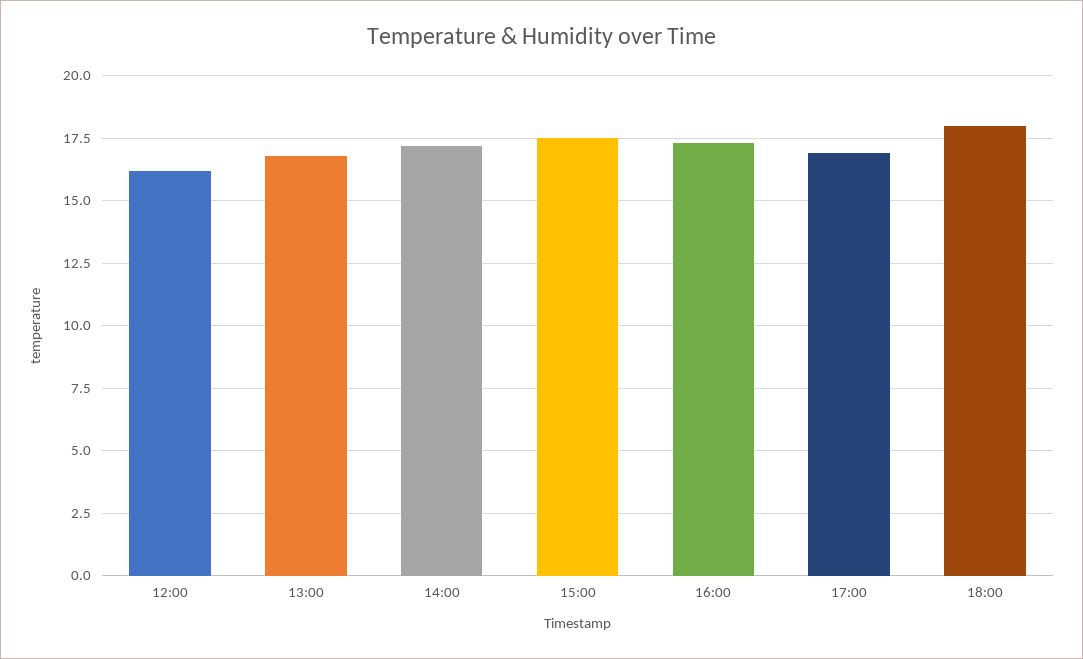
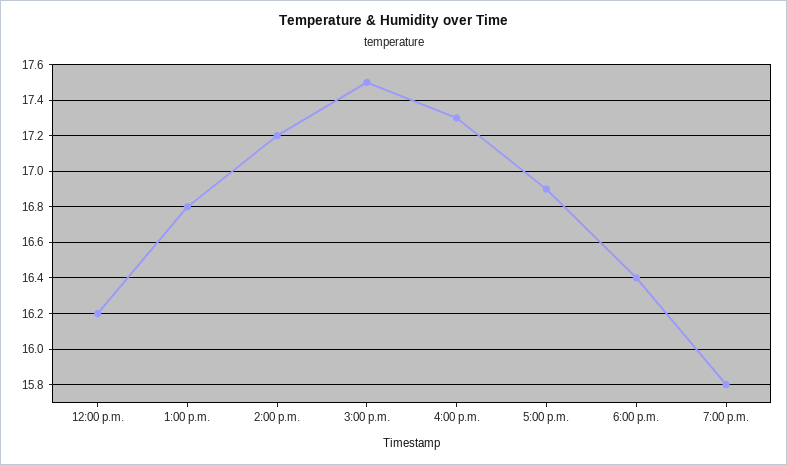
18:00: 18 -> 16.4
7:00 p.m.: none -> 15.8

